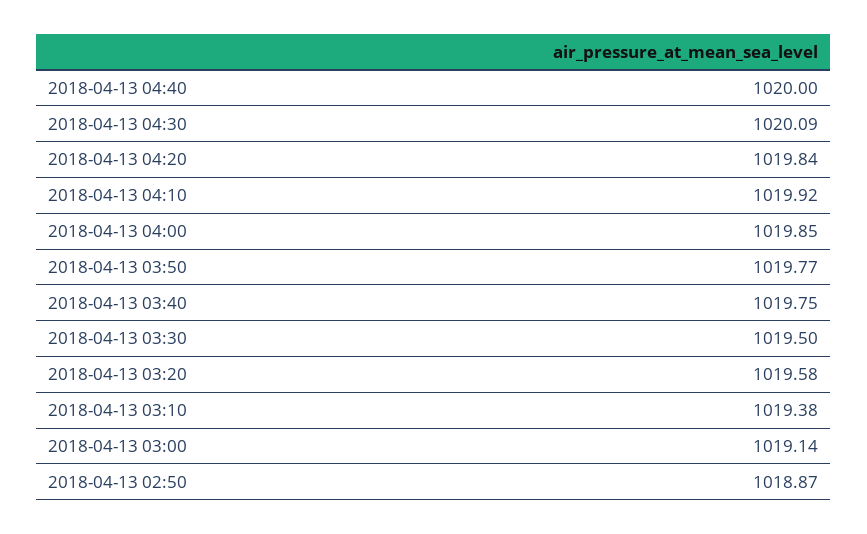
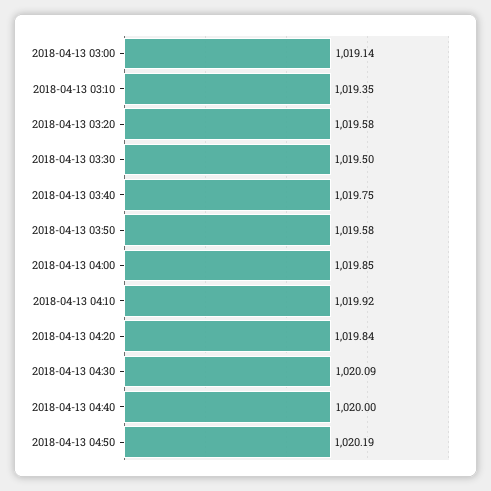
2018-04-13 03:50: 1019.77 -> 1019.58
2018-04-13 03:10: 1019.38 -> 1019.35
2018-04-13 02:50: 1018.87 -> none
2018-04-13 04:50: none -> 1020.19

